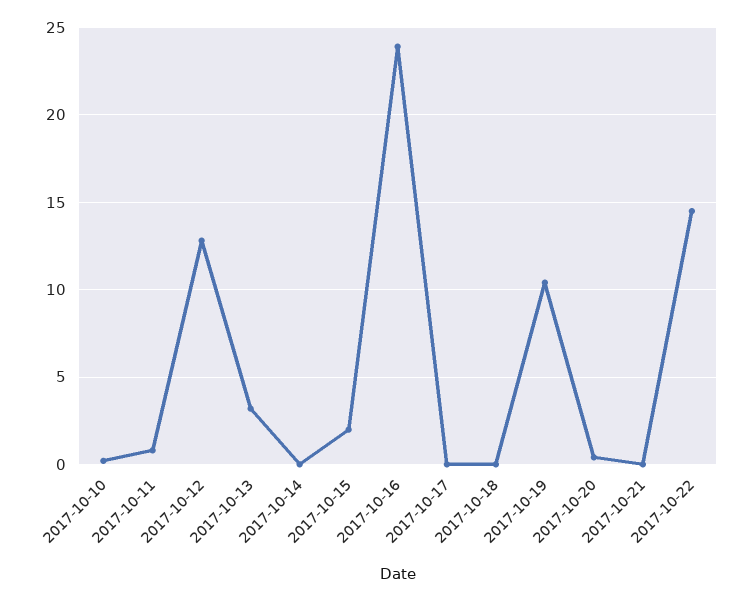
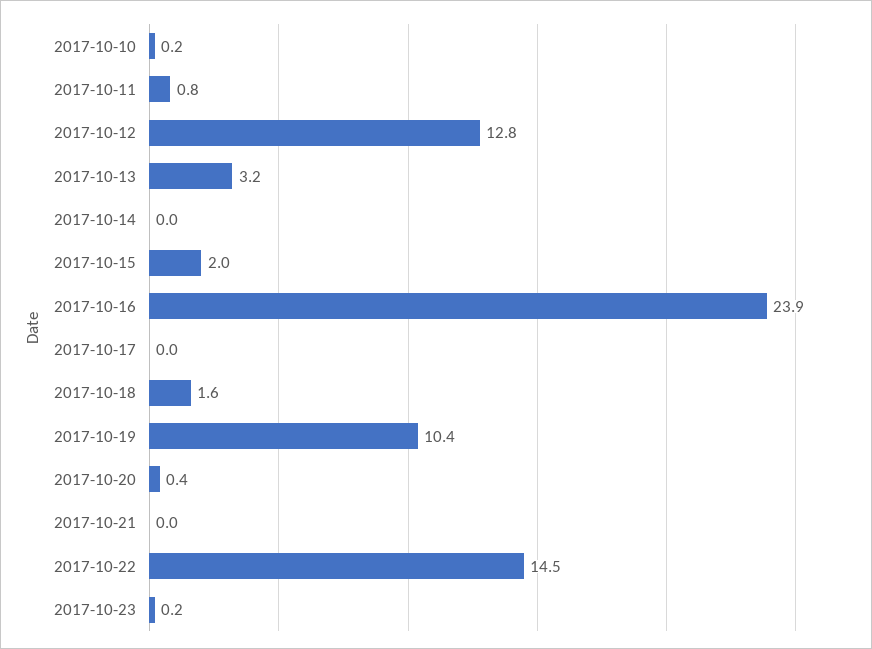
2017-10-18: 0 -> 1.6
2017-10-23: none -> 0.2

